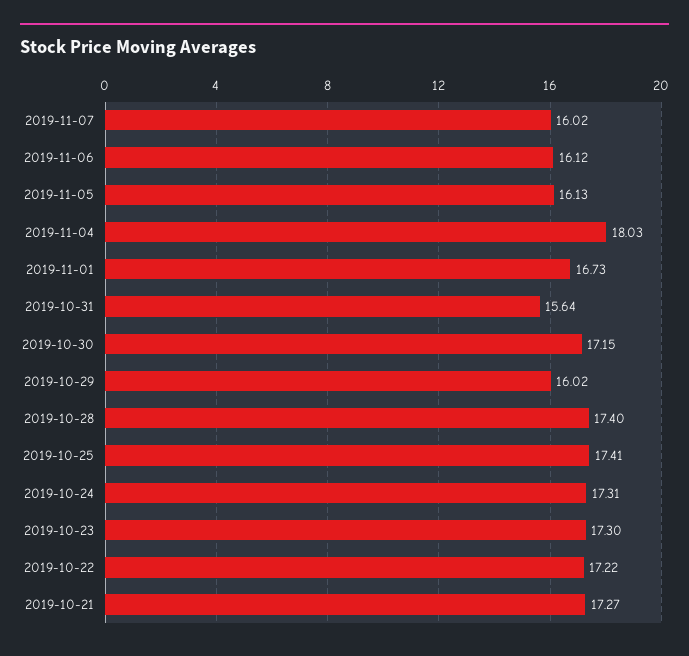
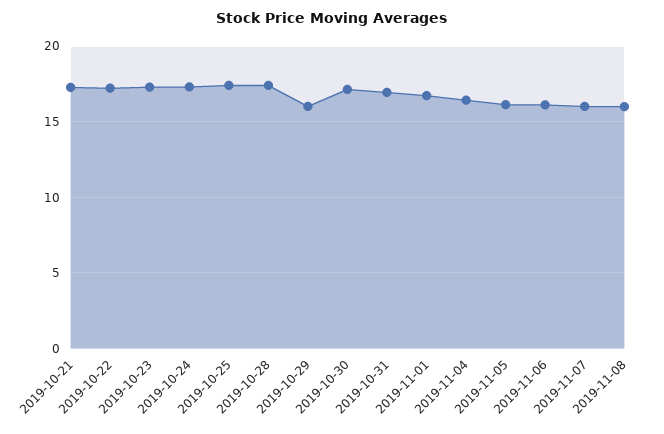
2019-11-04: 18.03 -> 16.5
2019-10-31: 15.64 -> 17
2019-11-08: none -> 16

